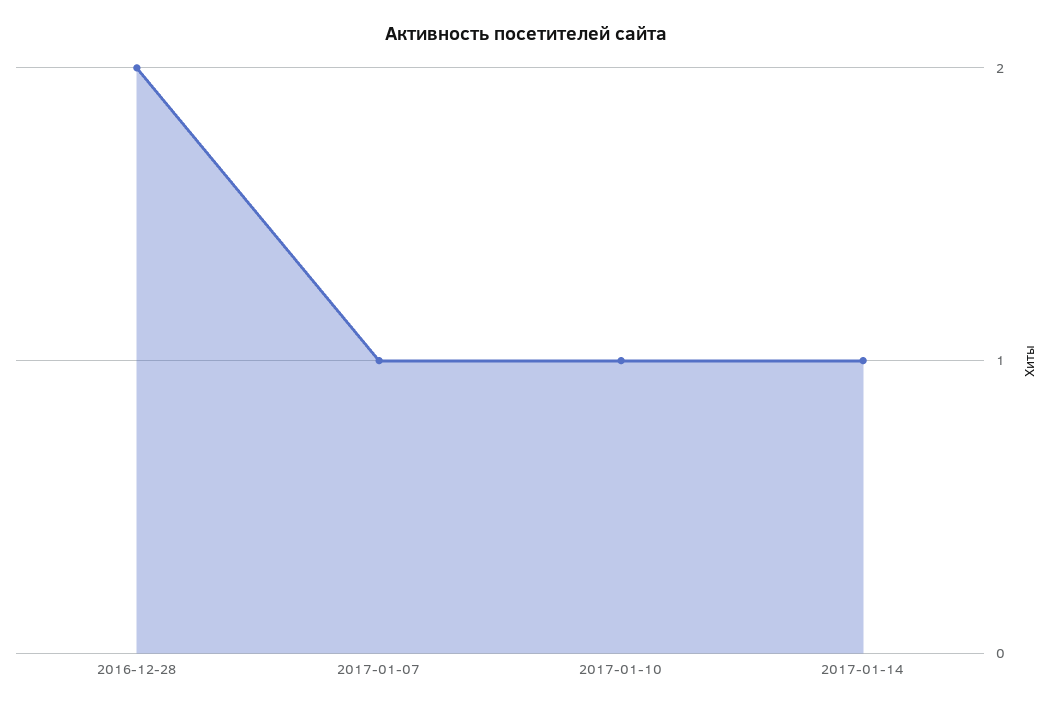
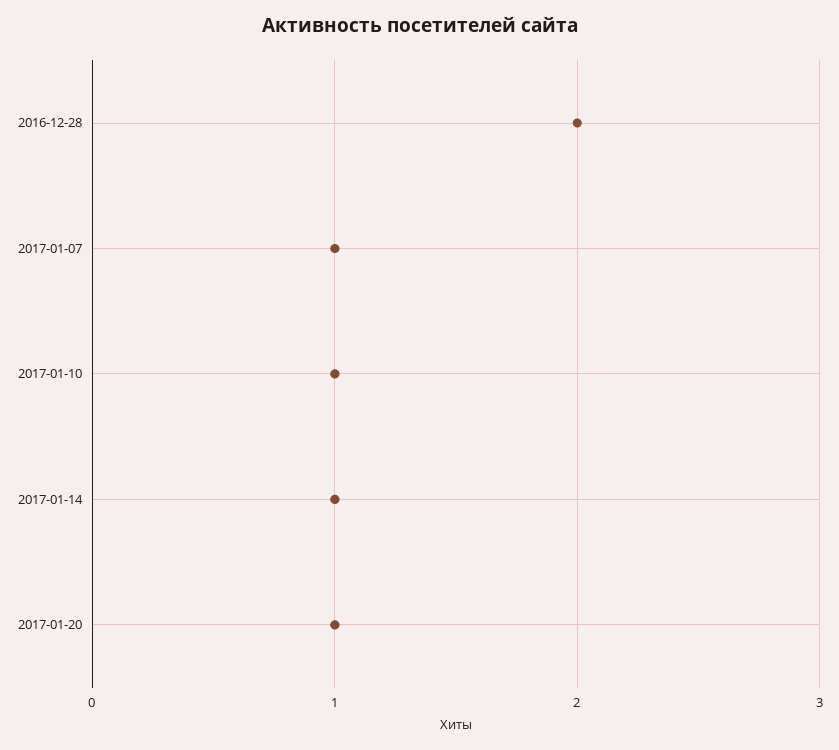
2017-01-20: none -> 1

